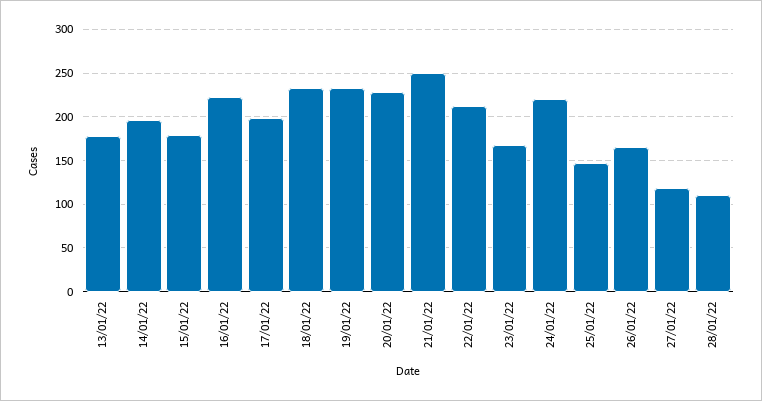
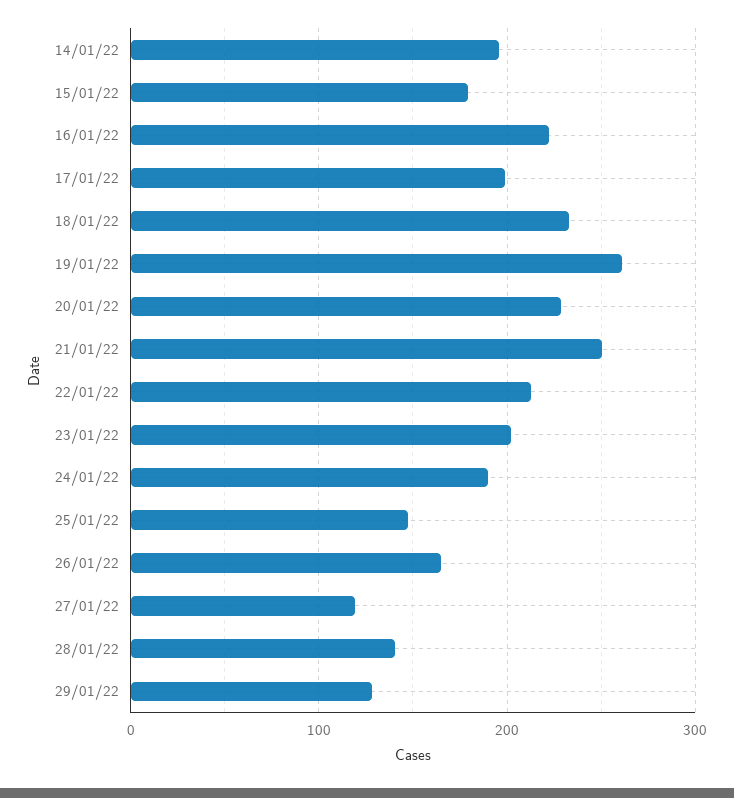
13/01/22: 180 -> none
19/01/22: 230 -> 260
23/01/22: 170 -> 200
24/01/22: 220 -> 190
28/01/22: 110 -> 140
29/01/22: none -> 130

